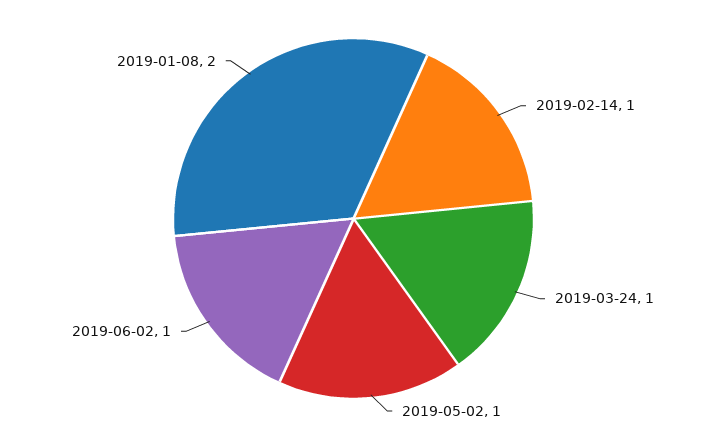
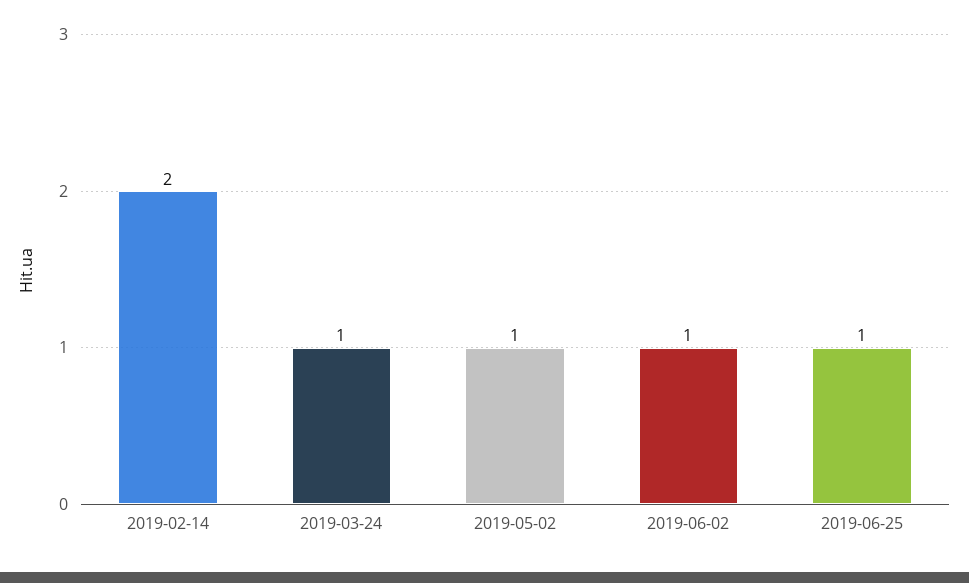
2019-02-14: 1 -> 2
2019-01-08: 2 -> none
2019-06-25: none -> 1

